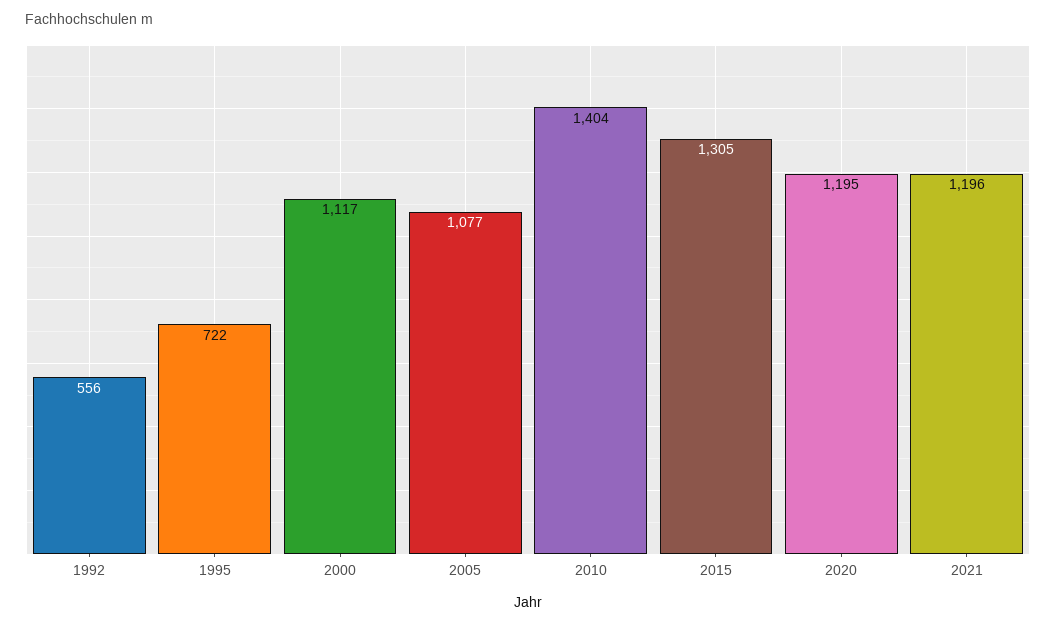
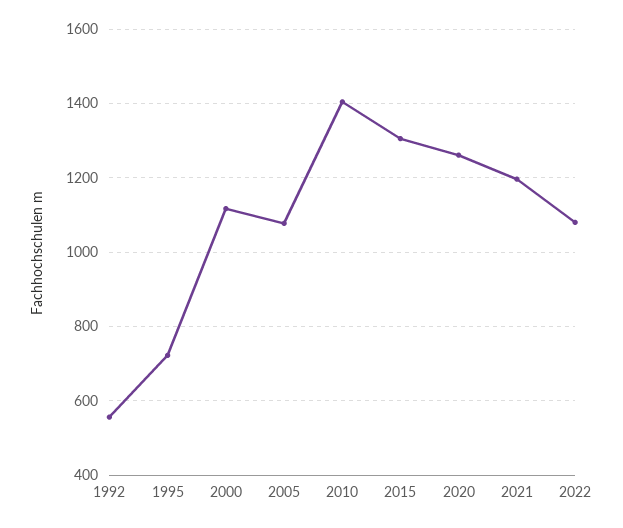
2020: 1195 -> 1260
2022: none -> 1080

